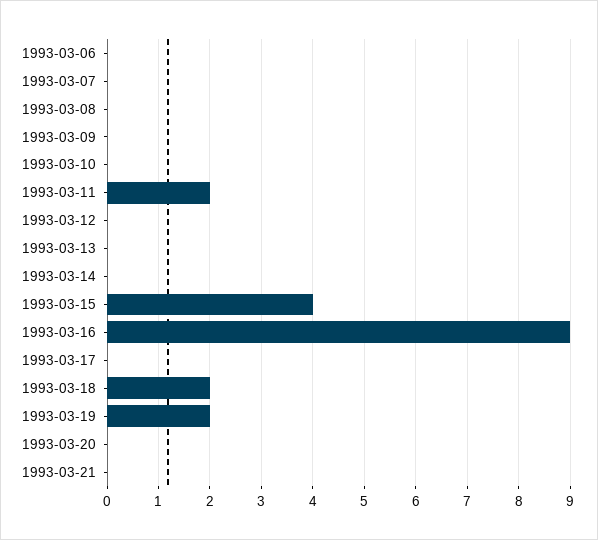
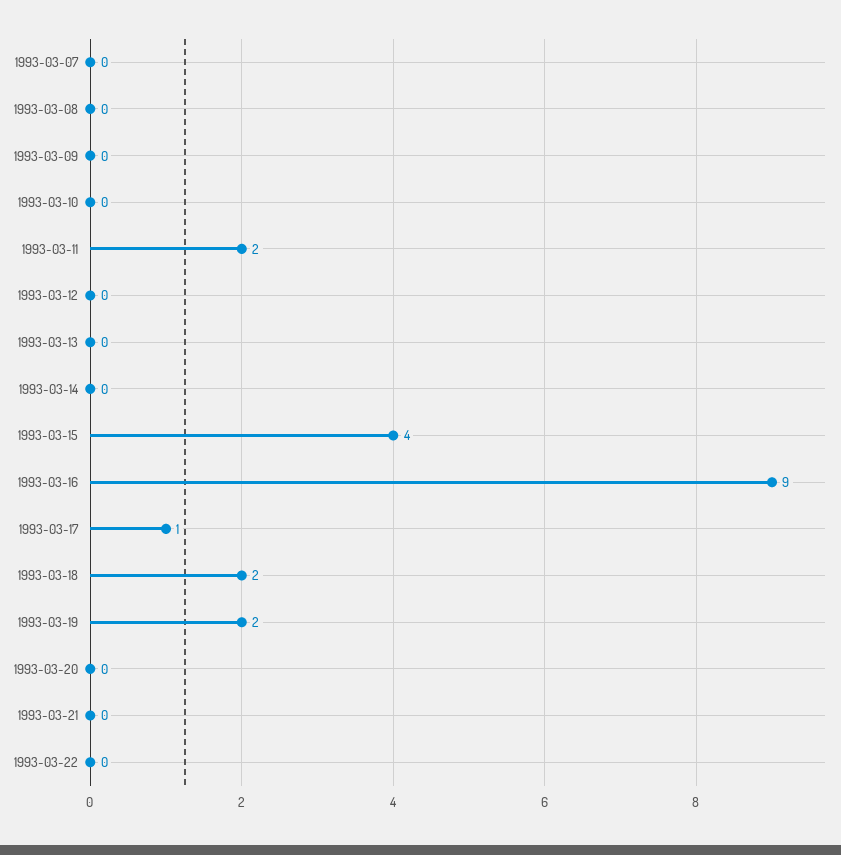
1993-03-06: 0 -> none
1993-03-17: 0 -> 1
1993-03-22: none -> 0

